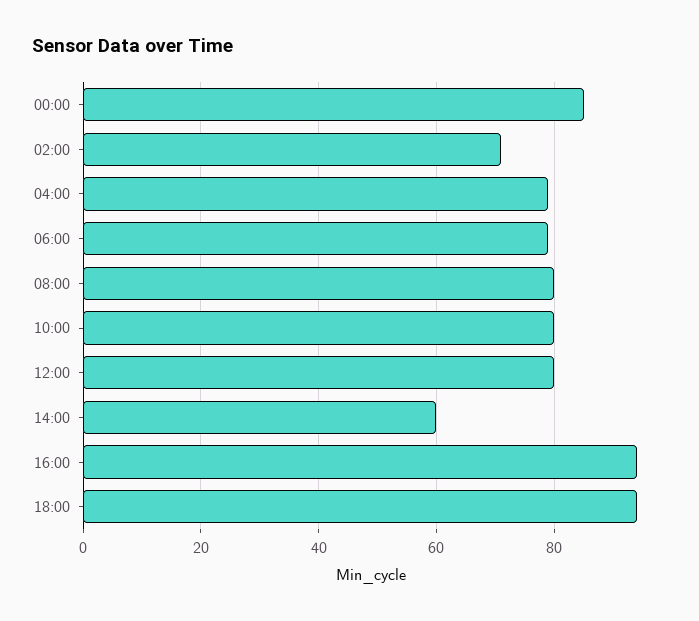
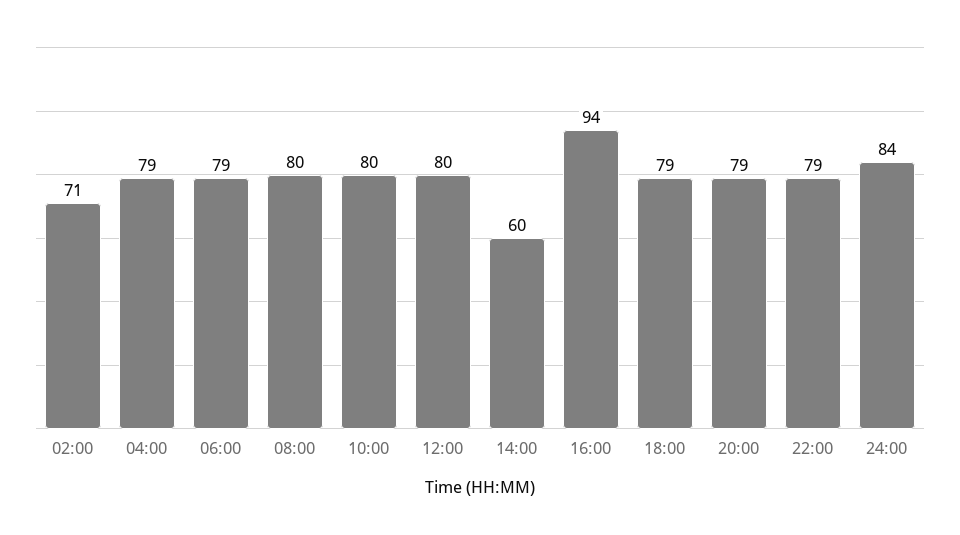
00:00: 85 -> none
18:00: 95 -> 79
20:00: none -> 79
22:00: none -> 79
24:00: none -> 84

